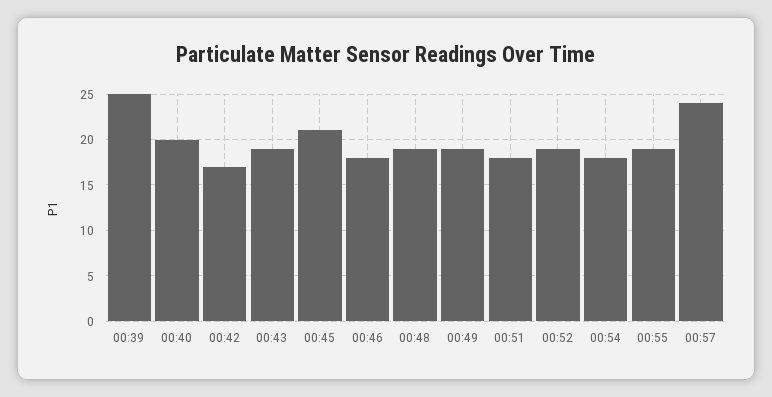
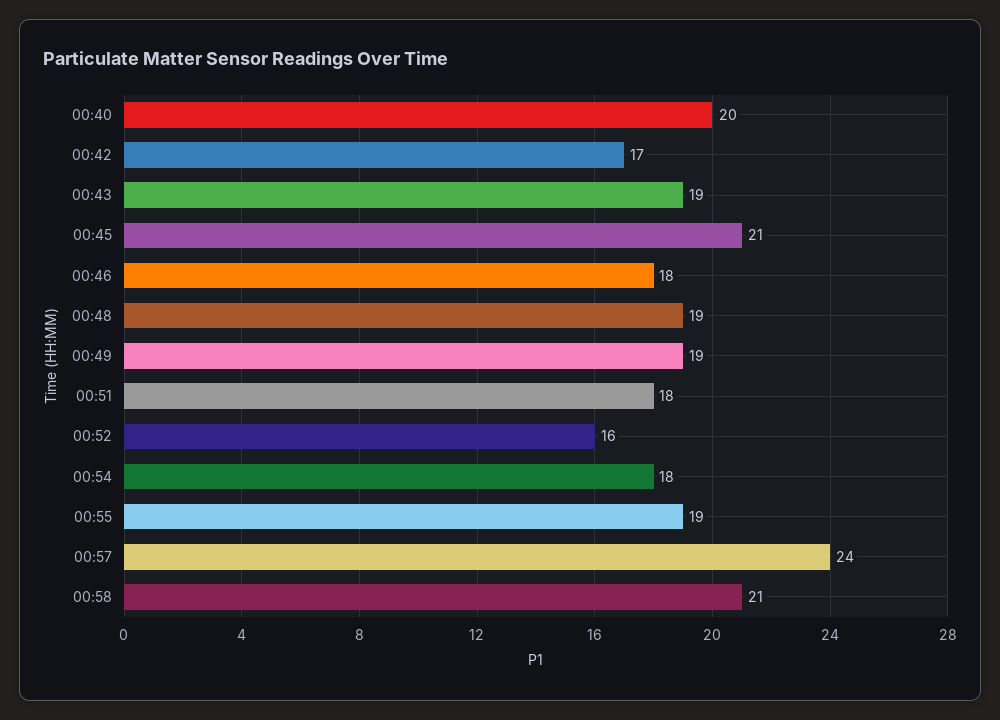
00:39: 25 -> none
00:52: 19 -> 16
00:58: none -> 21

